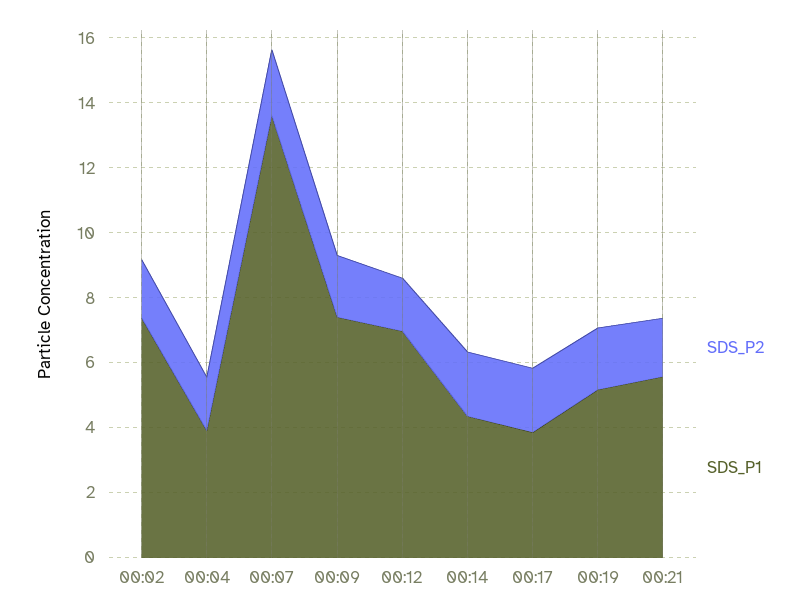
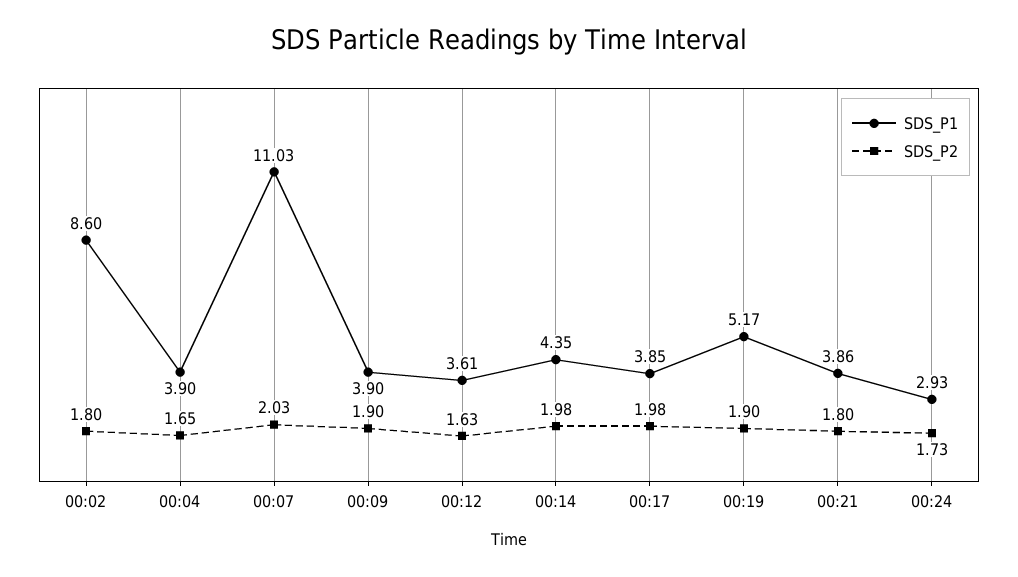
SDS_P1, 00:02: 7.5 -> 8.6
SDS_P1, 00:07: 13.5 -> 11.03
SDS_P1, 00:09: 7.5 -> 3.9
SDS_P1, 00:12: 7 -> 3.61
SDS_P1, 00:21: 5.5 -> 3.86
SDS_P1, 00:24: none -> 2.93
SDS_P2, 00:24: none -> 1.73

